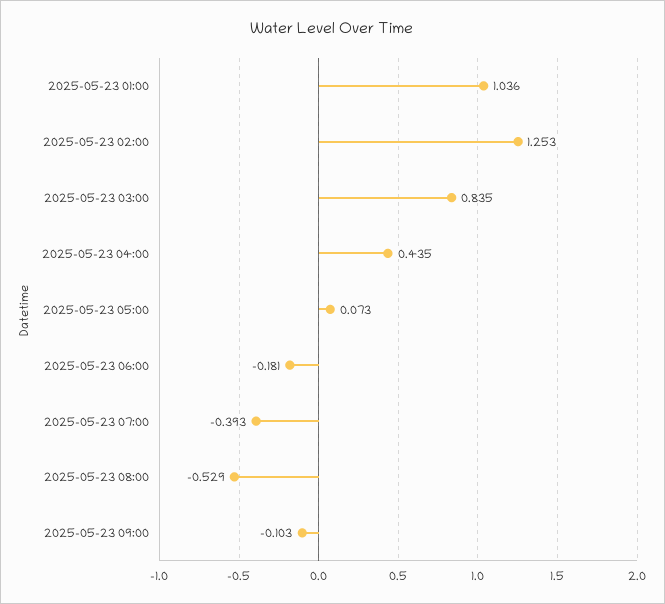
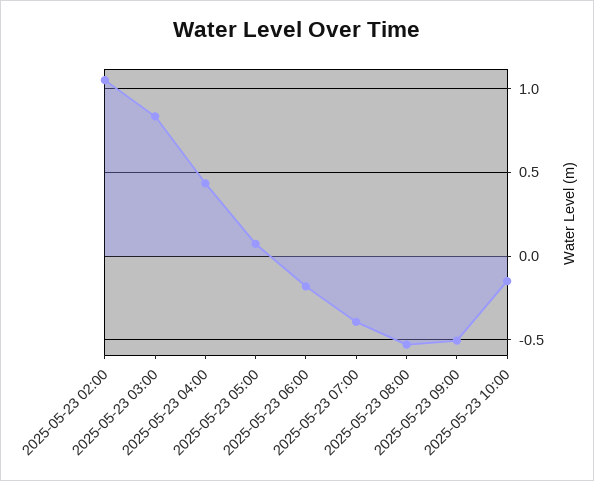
2025-05-23 01:00: 1.036 -> none
2025-05-23 02:00: 1.253 -> 1.05
2025-05-23 09:00: -0.103 -> -0.5
2025-05-23 10:00: none -> -0.15

